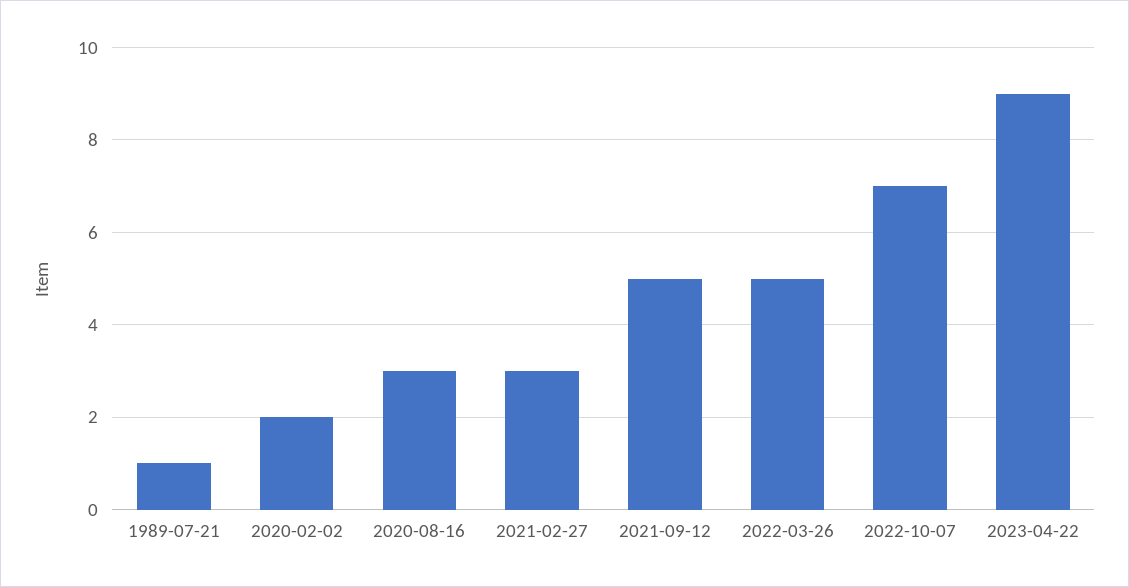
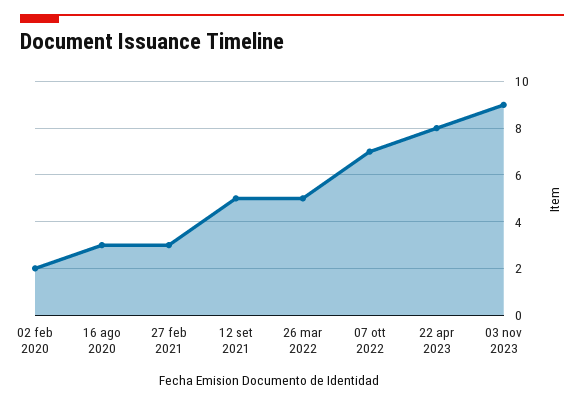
1989-07-21: 1 -> none
2023-04-22: 9 -> 8
03 nov 2023: none -> 9

